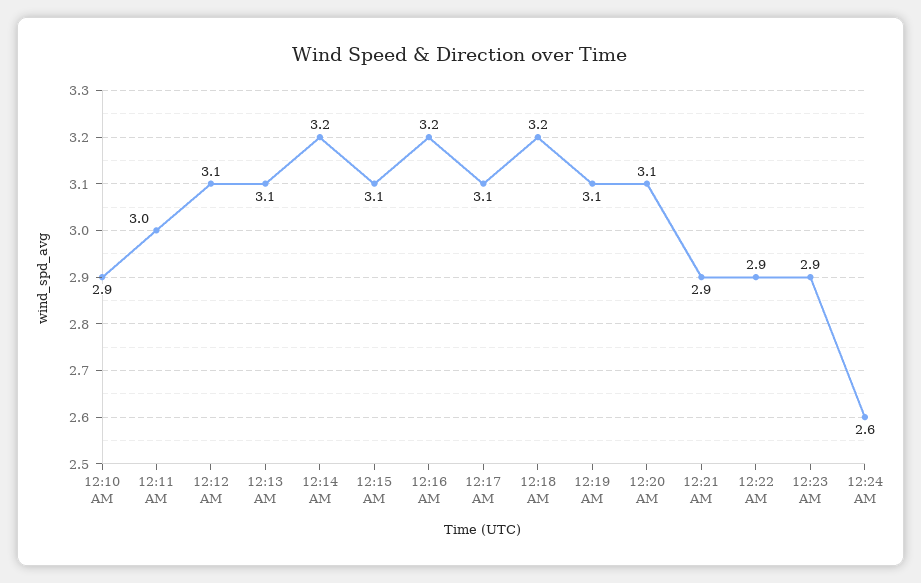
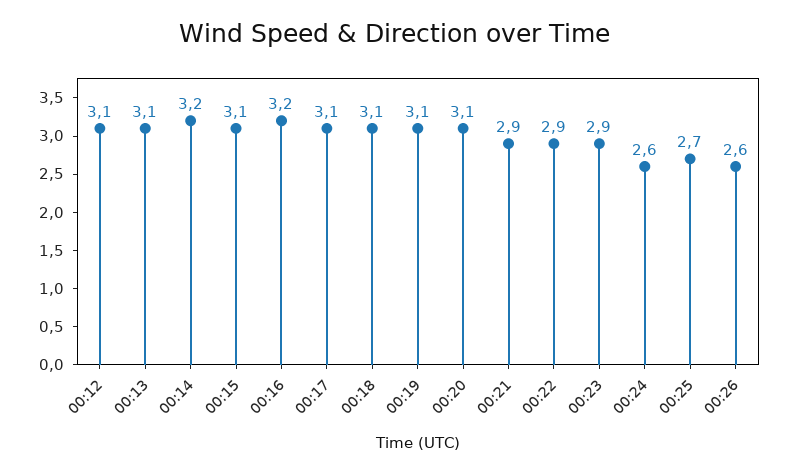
12:10 AM: 2.9 -> none
12:11 AM: 3 -> none
12:18 AM: 3.2 -> 3.1
00:25: none -> 2.7
00:26: none -> 2.6

